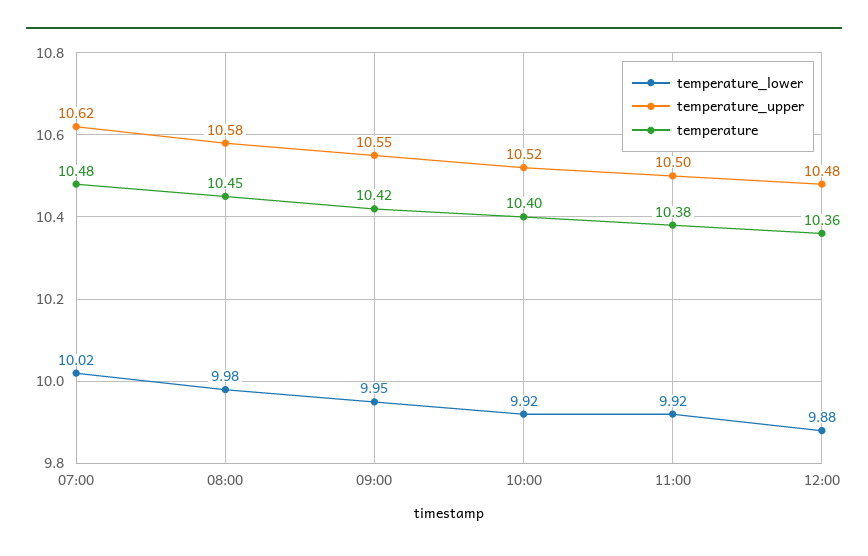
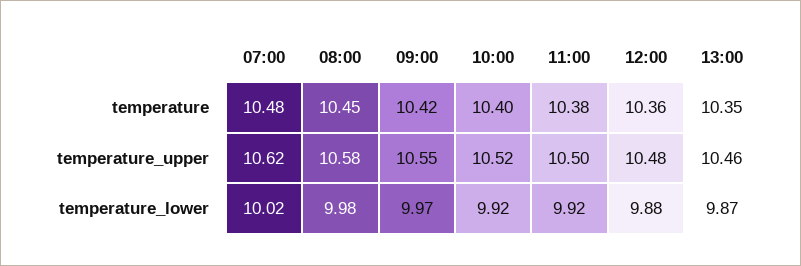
temperature_lower, 09:00: 9.95 -> 9.97
temperature, 13:00: none -> 10.35
temperature_upper, 13:00: none -> 10.46
temperature_lower, 13:00: none -> 9.87

